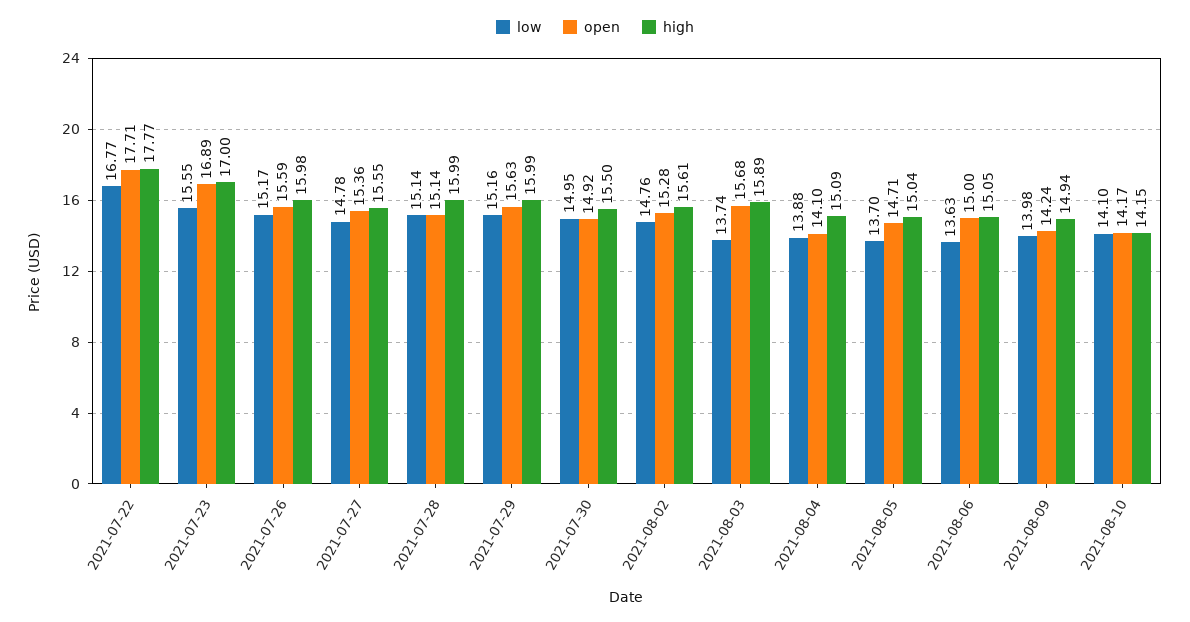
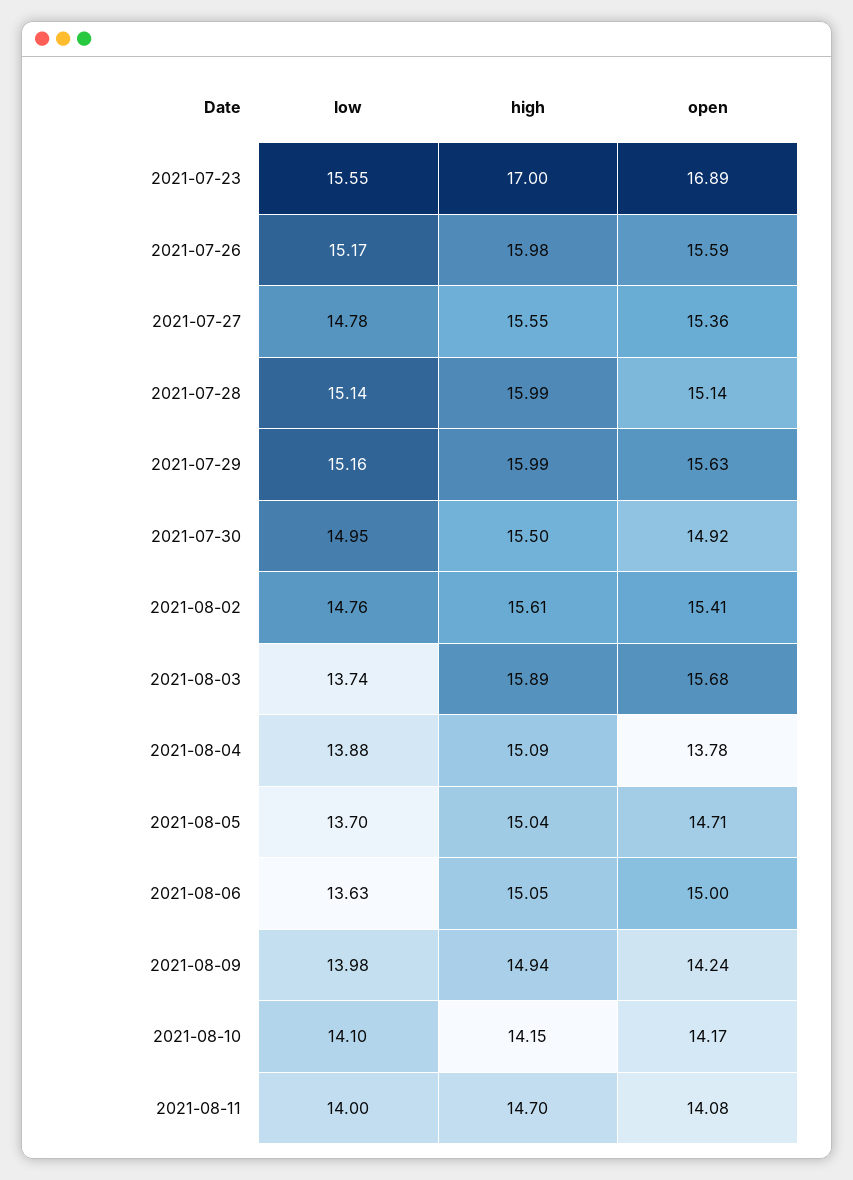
low, 2021-07-22: 16.77 -> none
open, 2021-07-22: 17.71 -> none
high, 2021-07-22: 17.77 -> none
open, 2021-08-02: 15.28 -> 15.41
open, 2021-08-04: 14.1 -> 13.78
low, 2021-08-11: none -> 14
high, 2021-08-11: none -> 14.7
open, 2021-08-11: none -> 14.08

